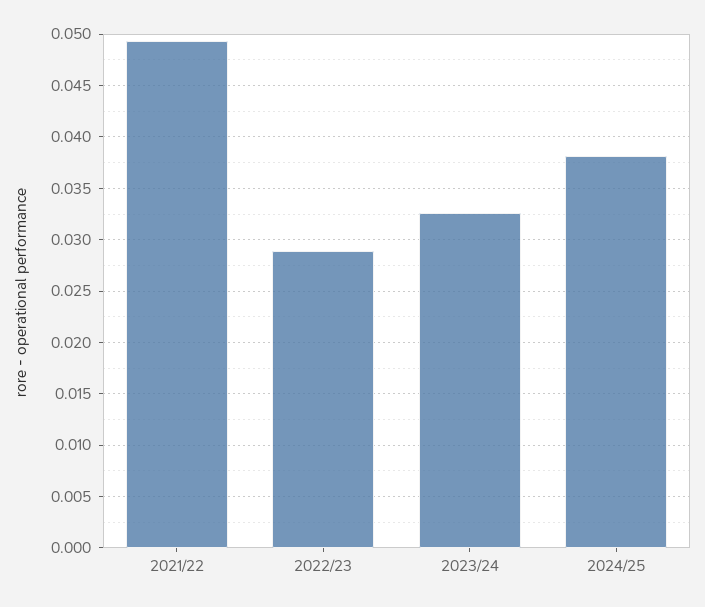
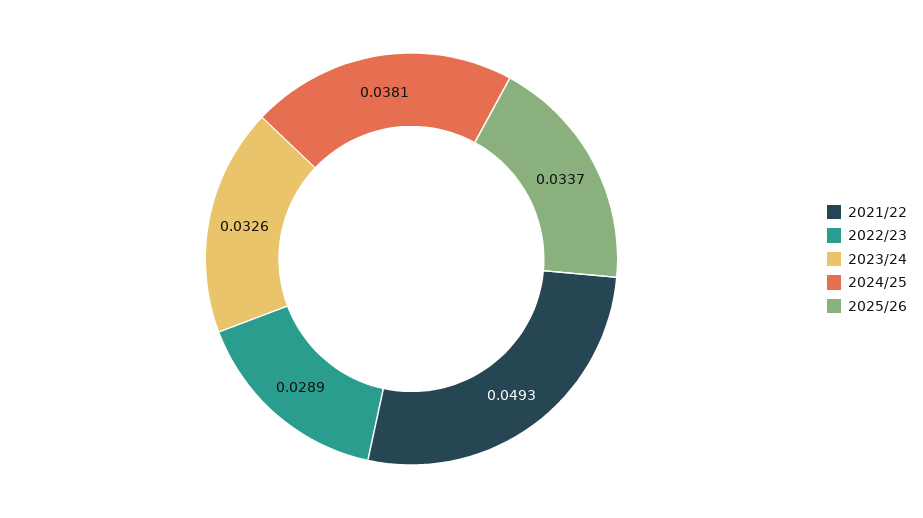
2025/26: none -> 0.0337

